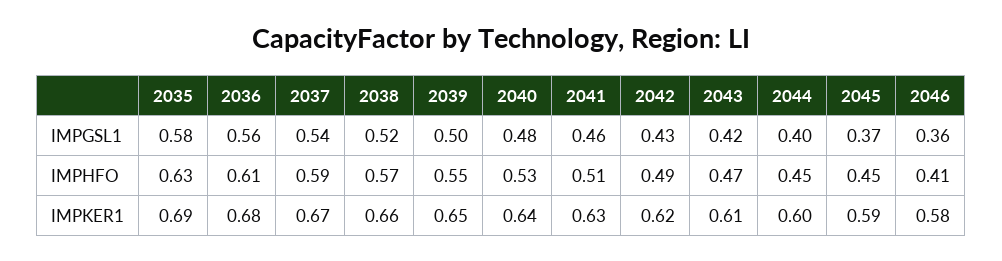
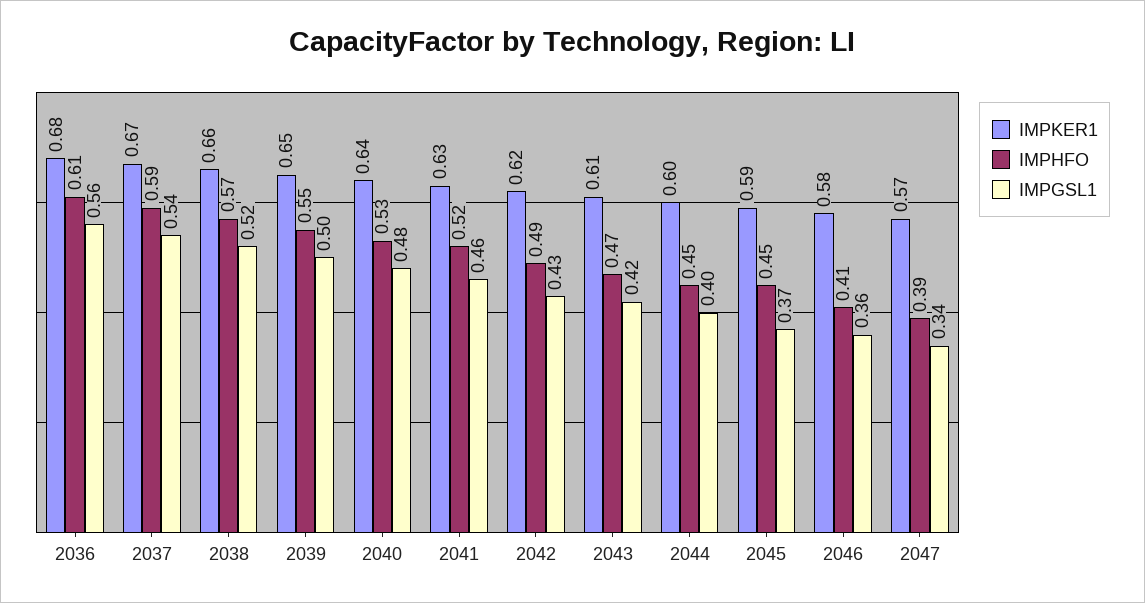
IMPGSL1, 2035: 0.58 -> none
IMPHFO, 2035: 0.63 -> none
IMPHFO, 2041: 0.51 -> 0.52
IMPKER1, 2035: 0.69 -> none
IMPKER1, 2047: none -> 0.57
IMPHFO, 2047: none -> 0.39
IMPGSL1, 2047: none -> 0.34

